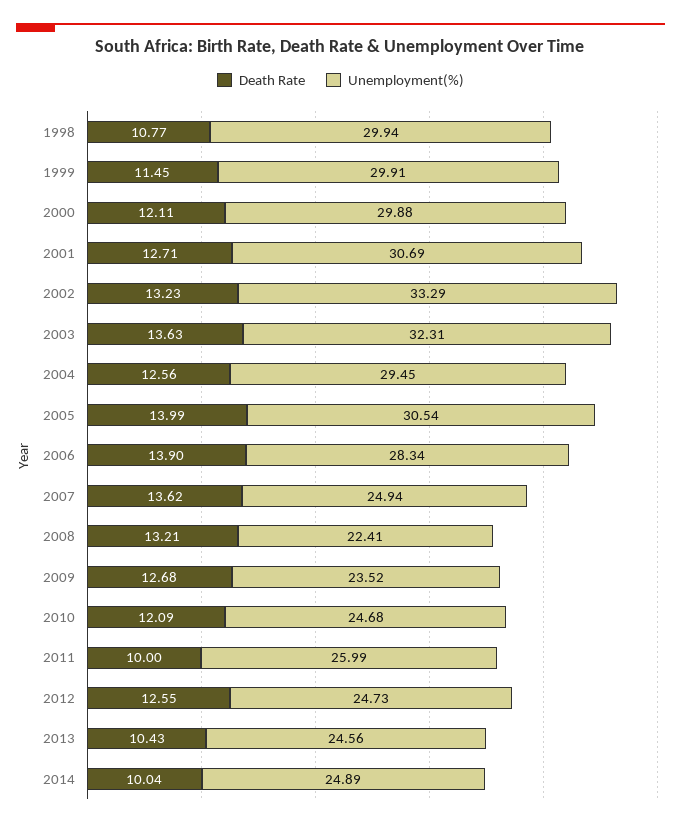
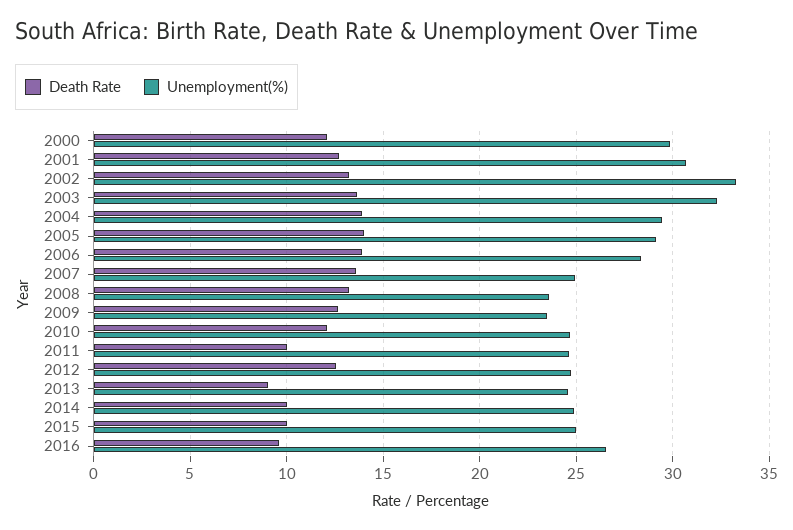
Death Rate, 1998: 10.77 -> none
Unemployment(%), 1998: 29.94 -> none
Death Rate, 1999: 11.45 -> none
Unemployment(%), 1999: 29.91 -> none
Death Rate, 2004: 12.56 -> 14
Unemployment(%), 2005: 30.54 -> 29
Unemployment(%), 2008: 22.41 -> 23.5
Unemployment(%), 2011: 25.99 -> 24.5
Death Rate, 2013: 10.43 -> 9
Death Rate, 2015: none -> 10
Unemployment(%), 2015: none -> 25
Death Rate, 2016: none -> 9.5
Unemployment(%), 2016: none -> 26.5

